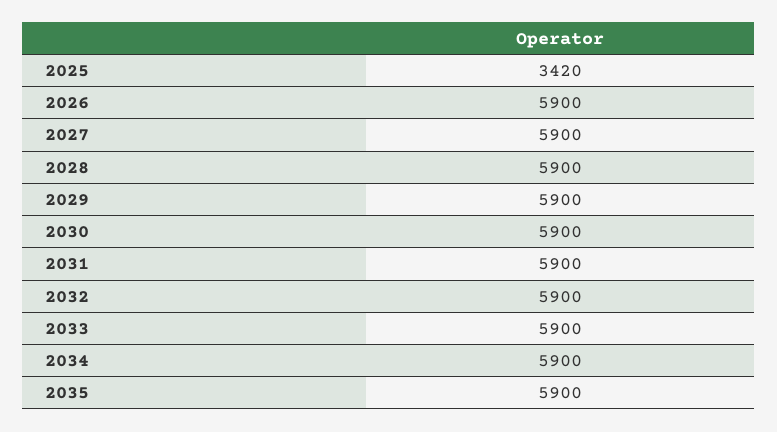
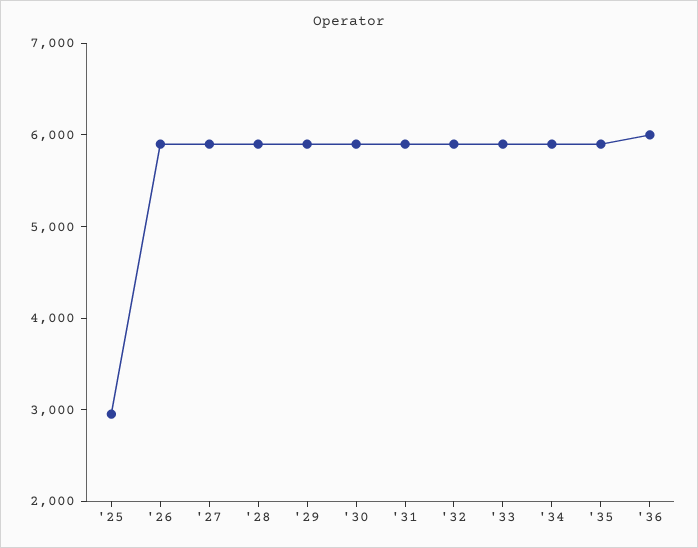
2025: 3420 -> 3000
'36: none -> 6000

